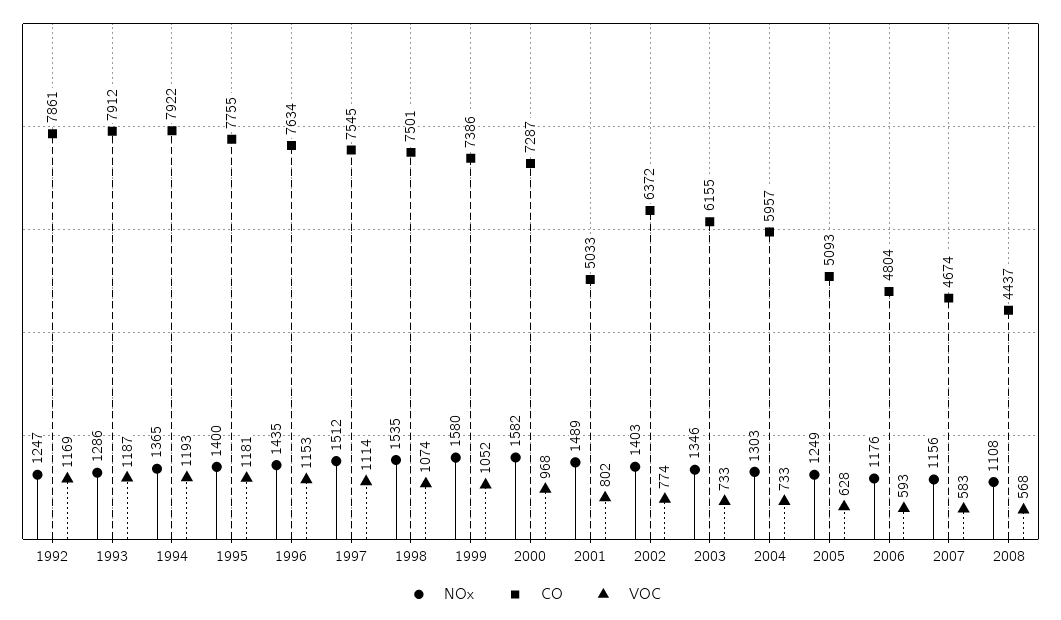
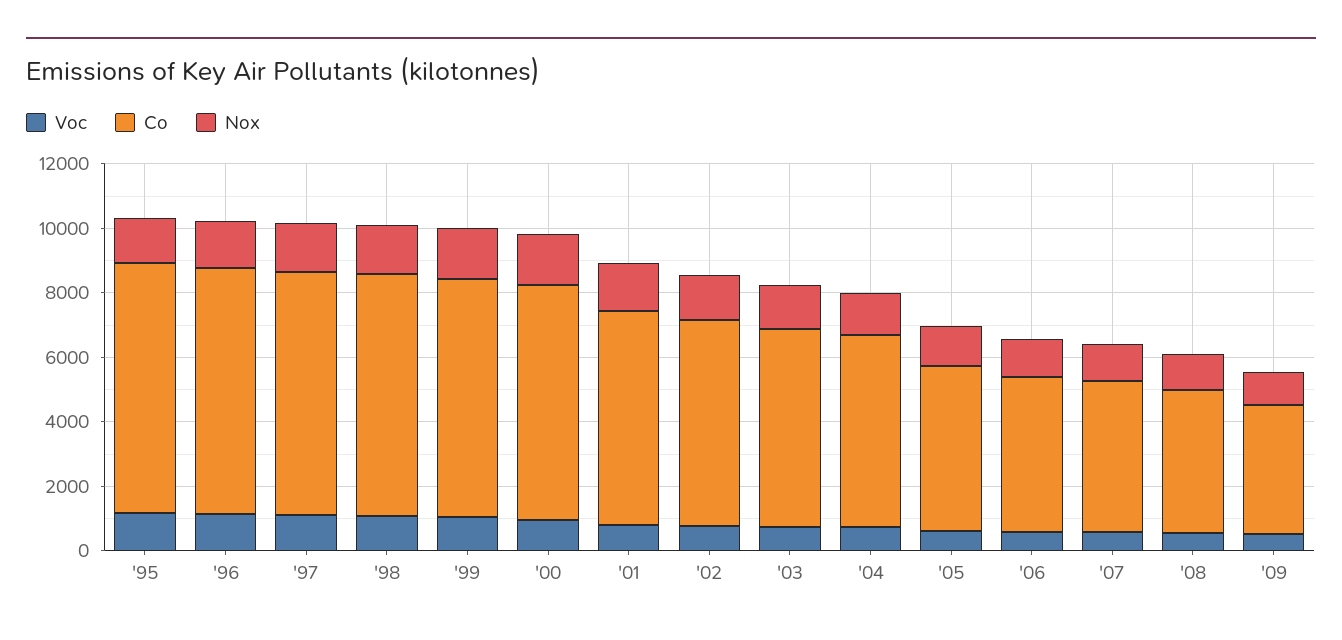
NOx, 1992: 1247 -> none
CO, 1992: 7861 -> none
VOC, 1992: 1169 -> none
NOx, 1993: 1286 -> none
CO, 1993: 7912 -> none
VOC, 1993: 1187 -> none
NOx, 1994: 1365 -> none
CO, 1994: 7922 -> none
VOC, 1994: 1193 -> none
CO, 2001: 5033 -> 6500
VOC, '09: none -> 500
CO, '09: none -> 4000
NOx, '09: none -> 1000

